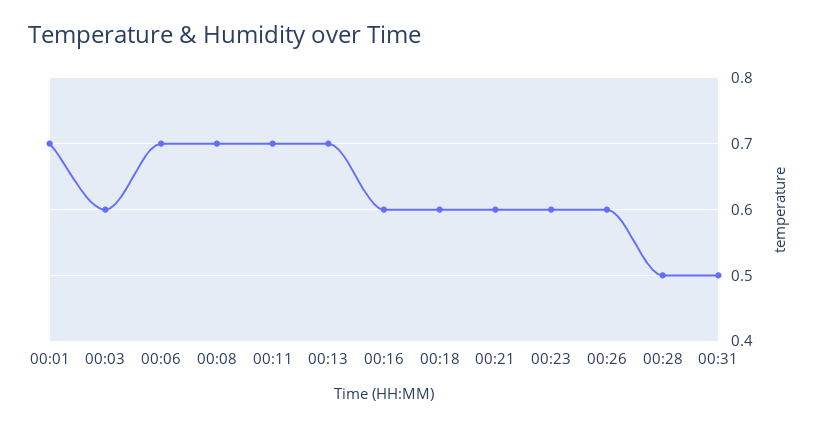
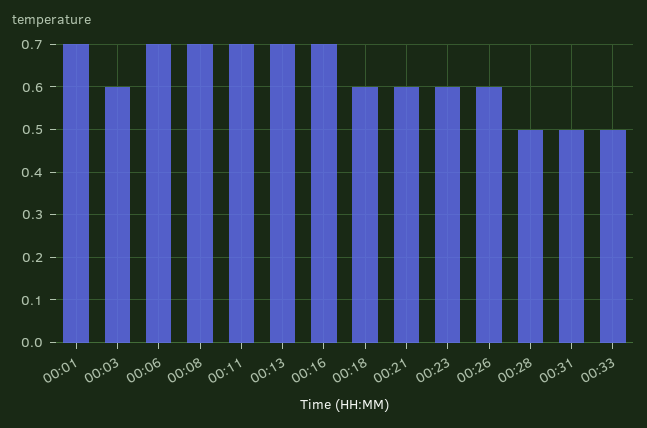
00:16: 0.6 -> 0.7
00:33: none -> 0.5

